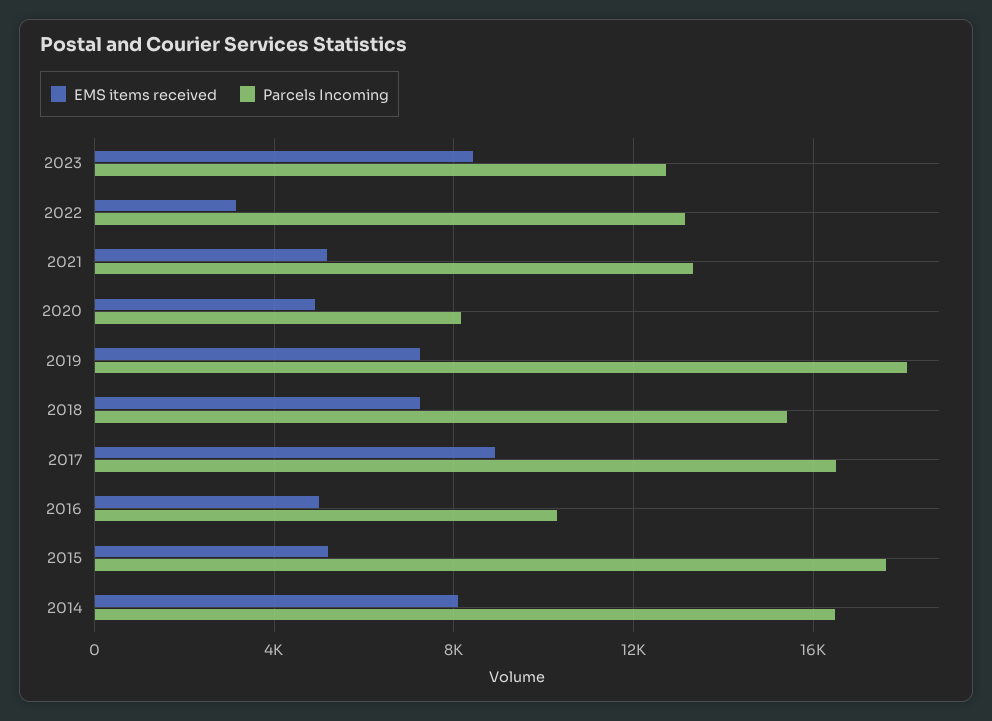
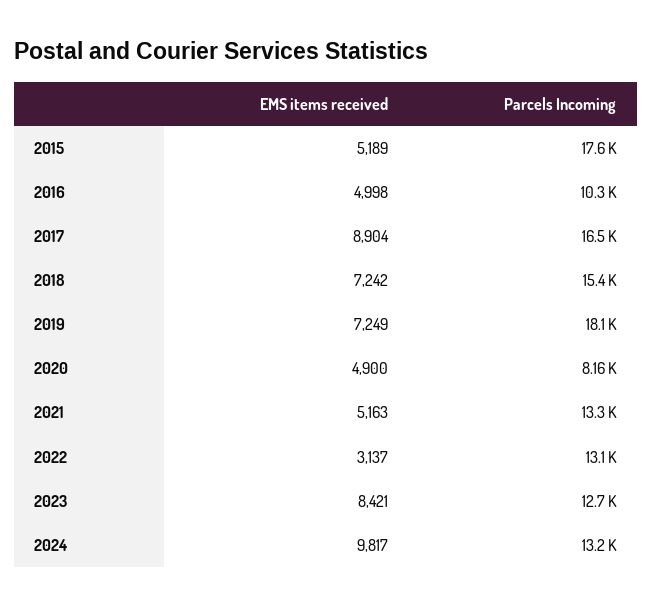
EMS items received, 2014: 8000 -> none
Parcels Incoming, 2014: 16500 -> none
EMS items received, 2024: none -> 9817
Parcels Incoming, 2024: none -> 13200

